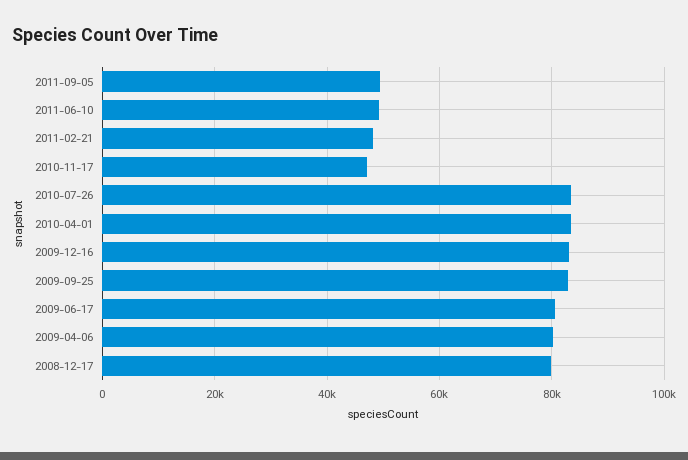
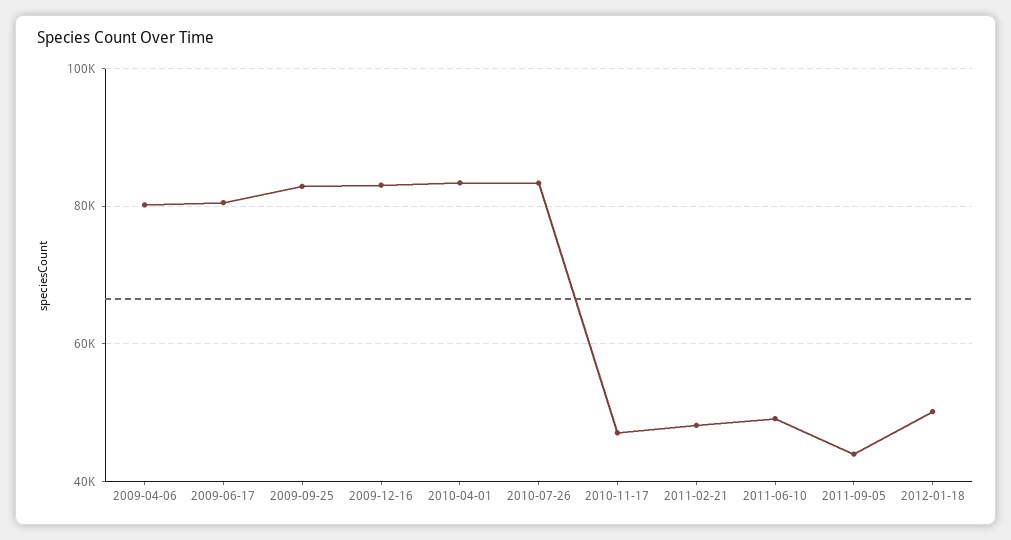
2011-09-05: 50000 -> 44000
2008-12-17: 80000 -> none
2012-01-18: none -> 50000

